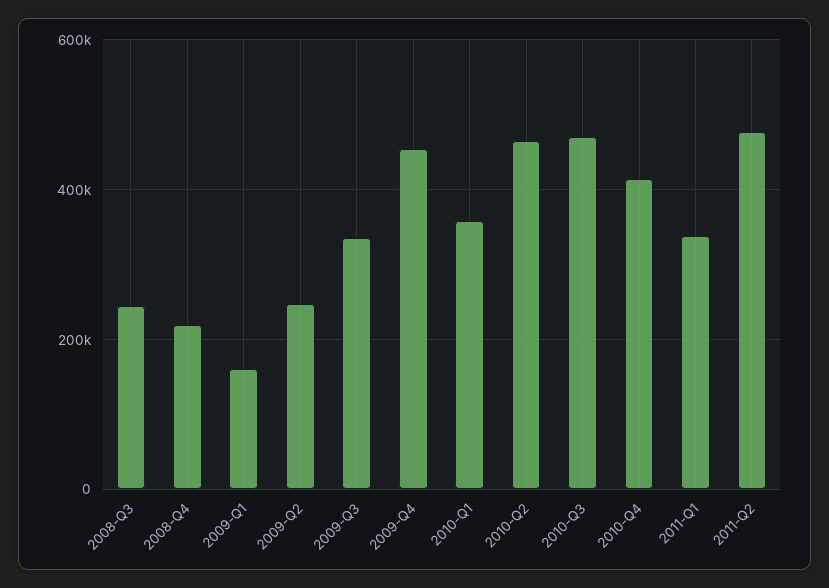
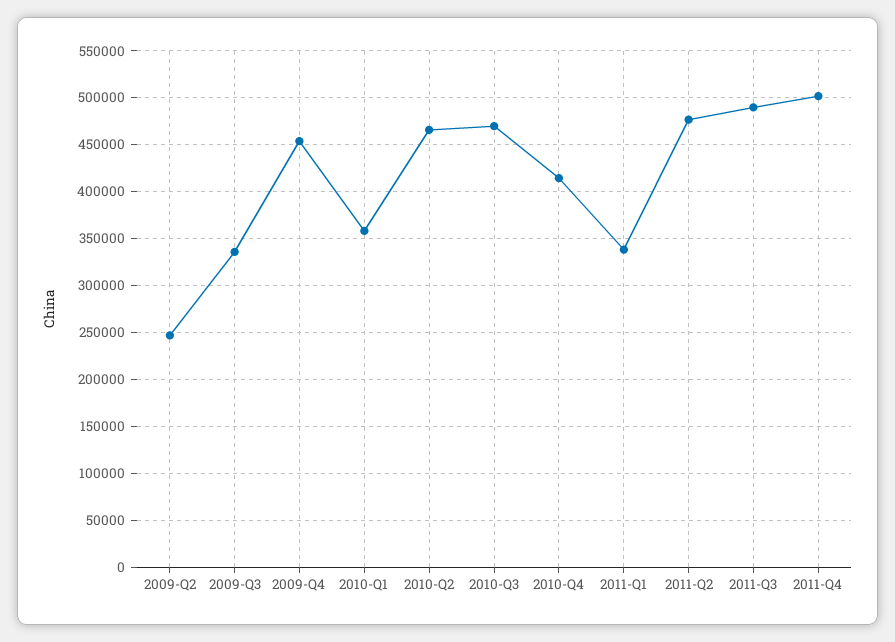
2008-Q3: 240000 -> none
2008-Q4: 220000 -> none
2009-Q1: 160000 -> none
2011-Q3: none -> 490000
2011-Q4: none -> 500000

